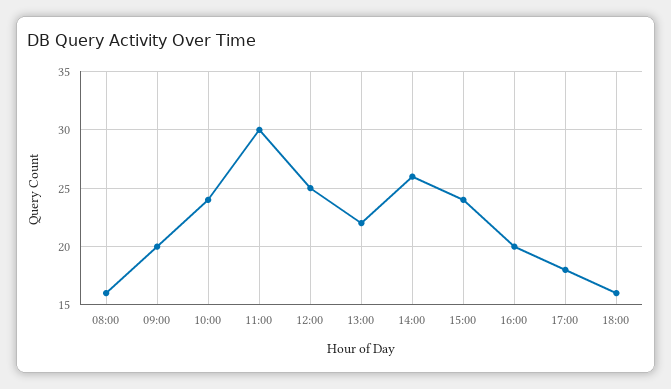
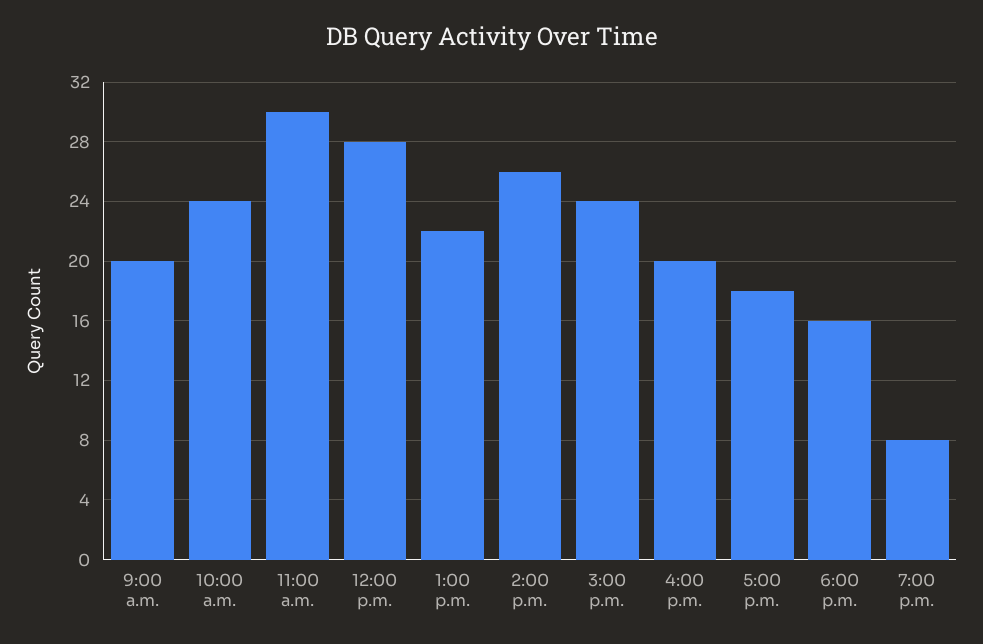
08:00: 16 -> none
12:00: 25 -> 28
7:00 p.m.: none -> 8

